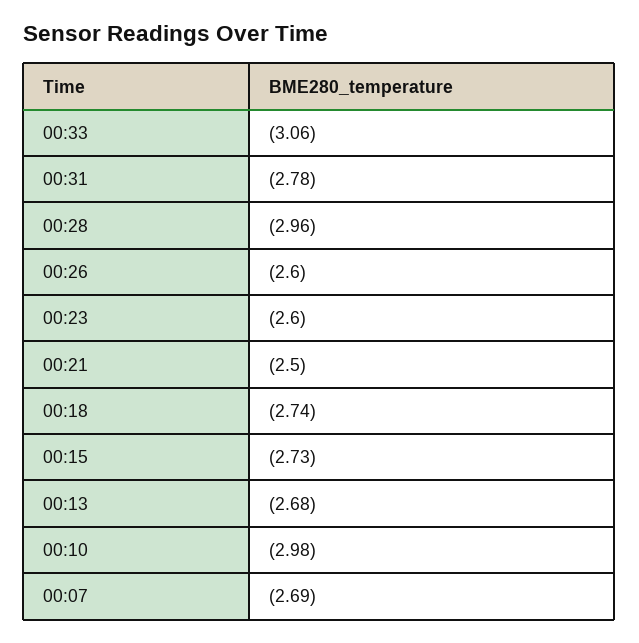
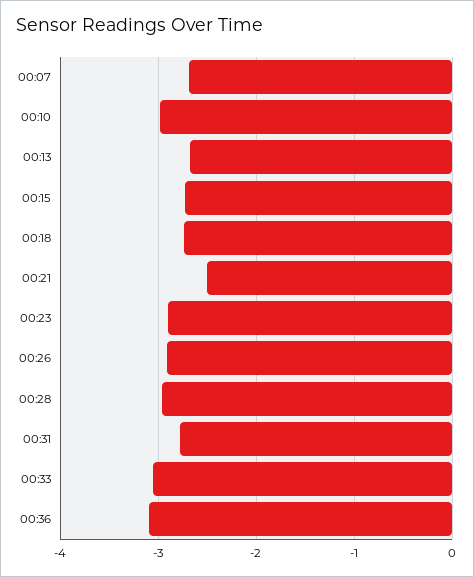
00:26: -2.6 -> -2.9
00:23: -2.6 -> -2.9
00:36: none -> -3.1

